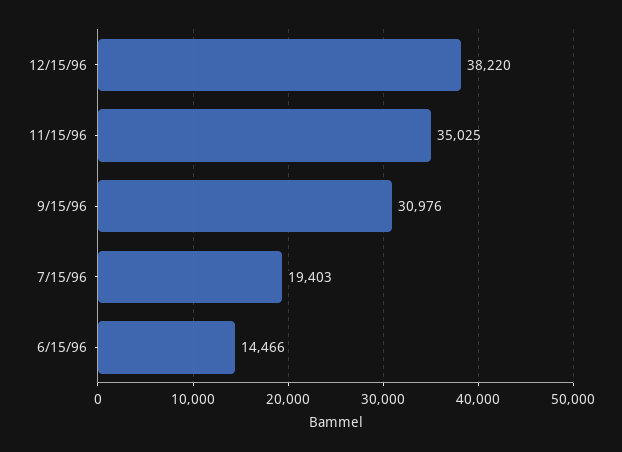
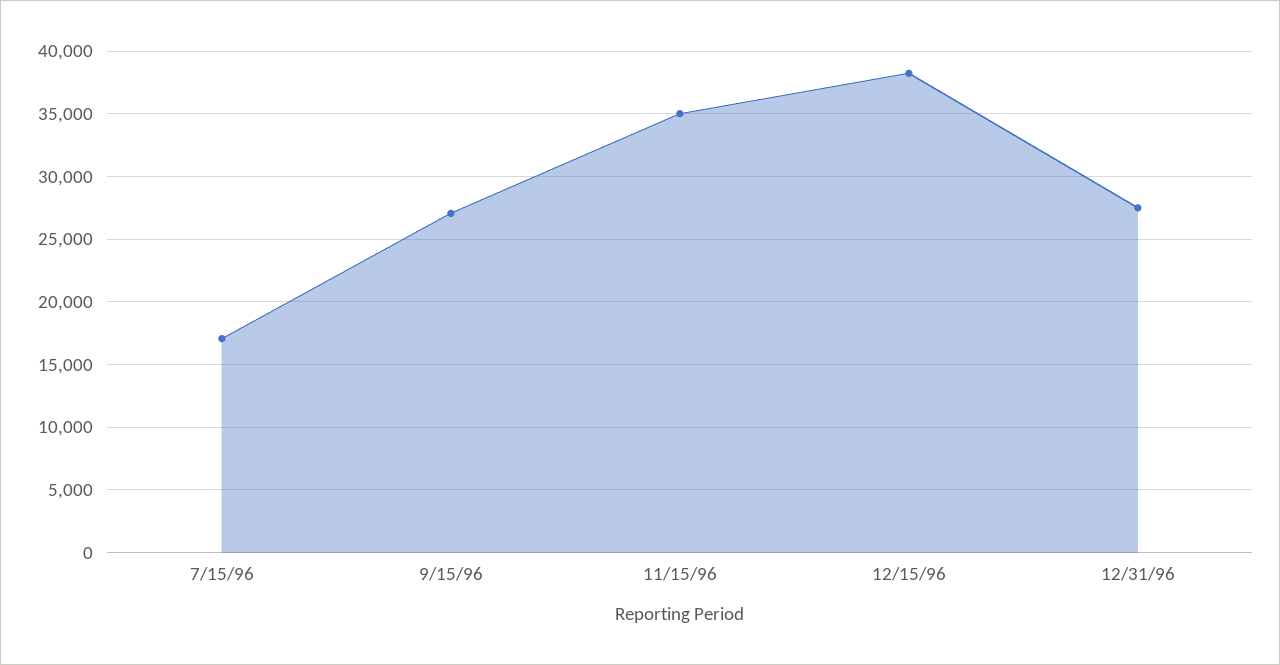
9/15/96: 30976 -> 27000
7/15/96: 19403 -> 17000
6/15/96: 14466 -> none
12/31/96: none -> 27500

